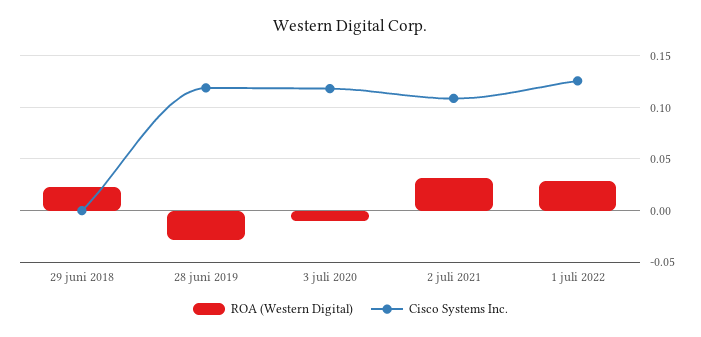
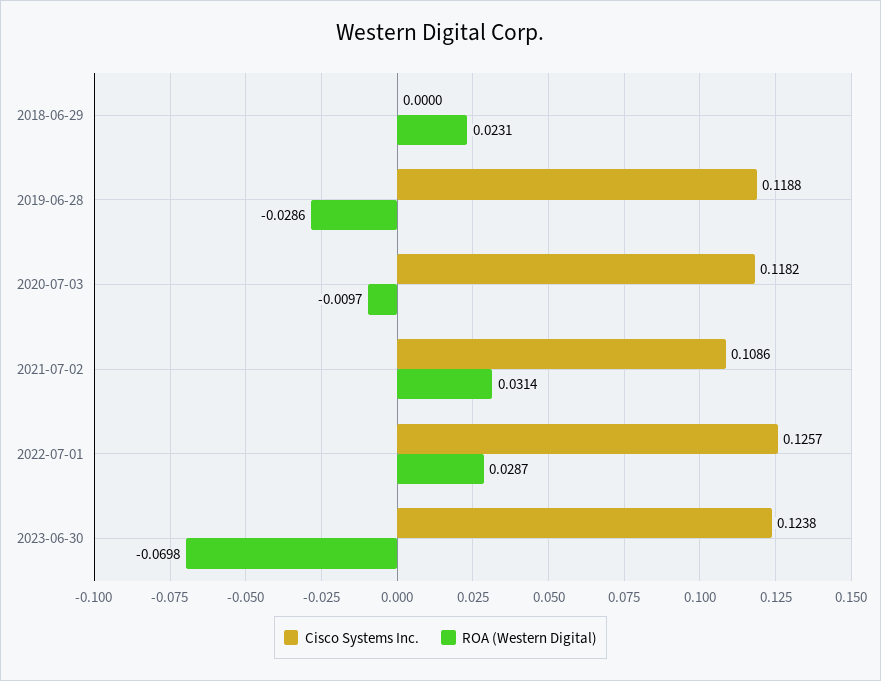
Cisco Systems Inc., 2023-06-30: none -> 0.1238
ROA (Western Digital), 2023-06-30: none -> -0.0698

